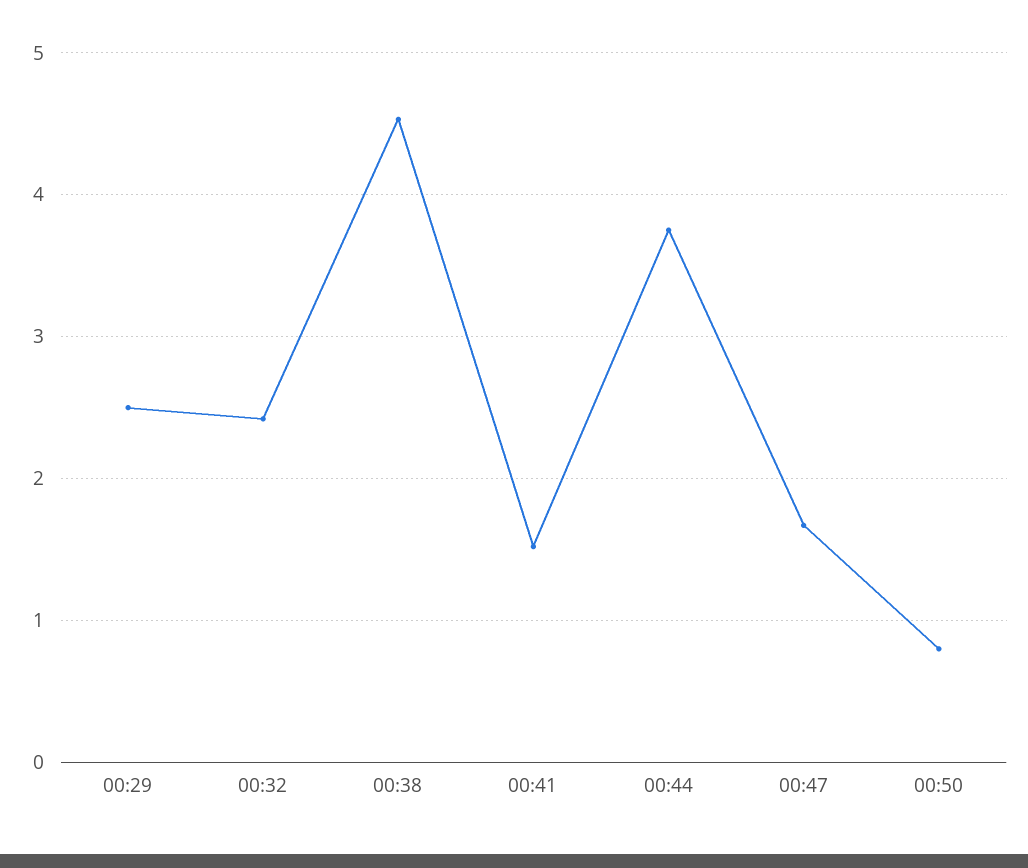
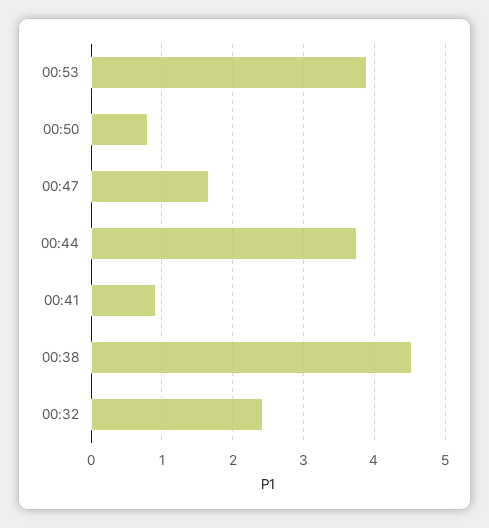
00:29: 2.5 -> none
00:41: 1.5 -> 0.9
00:53: none -> 3.9

